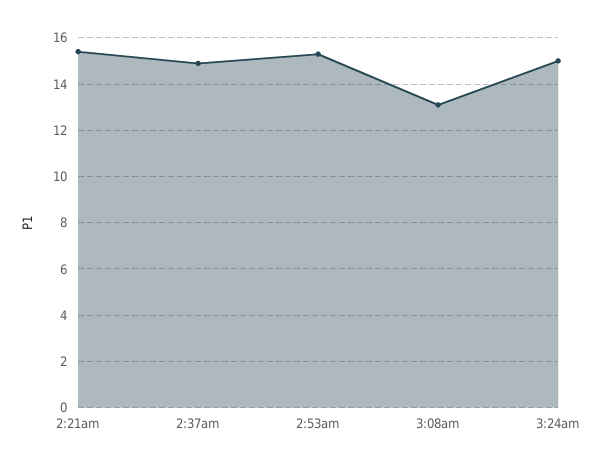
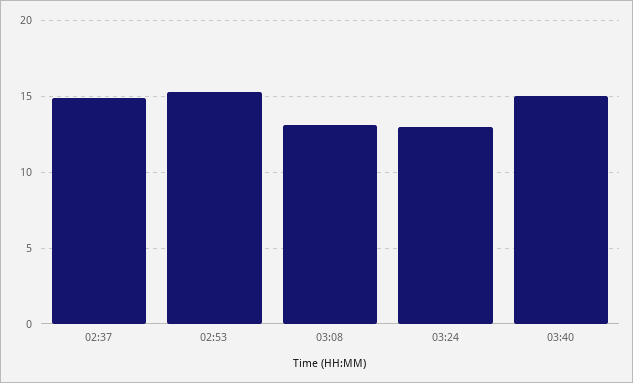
2:21am: 15.5 -> none
3:24am: 15 -> 13
03:40: none -> 15

